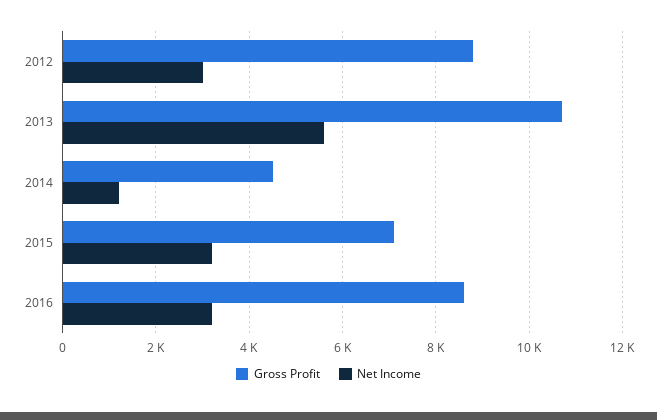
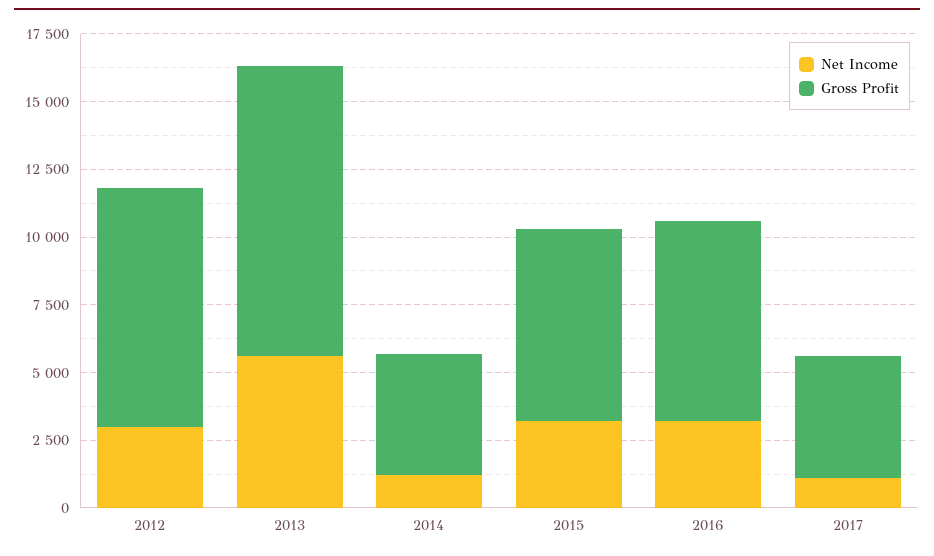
Gross Profit, 2016: 8600 -> 7500
Net Income, 2017: none -> 1000
Gross Profit, 2017: none -> 4500

